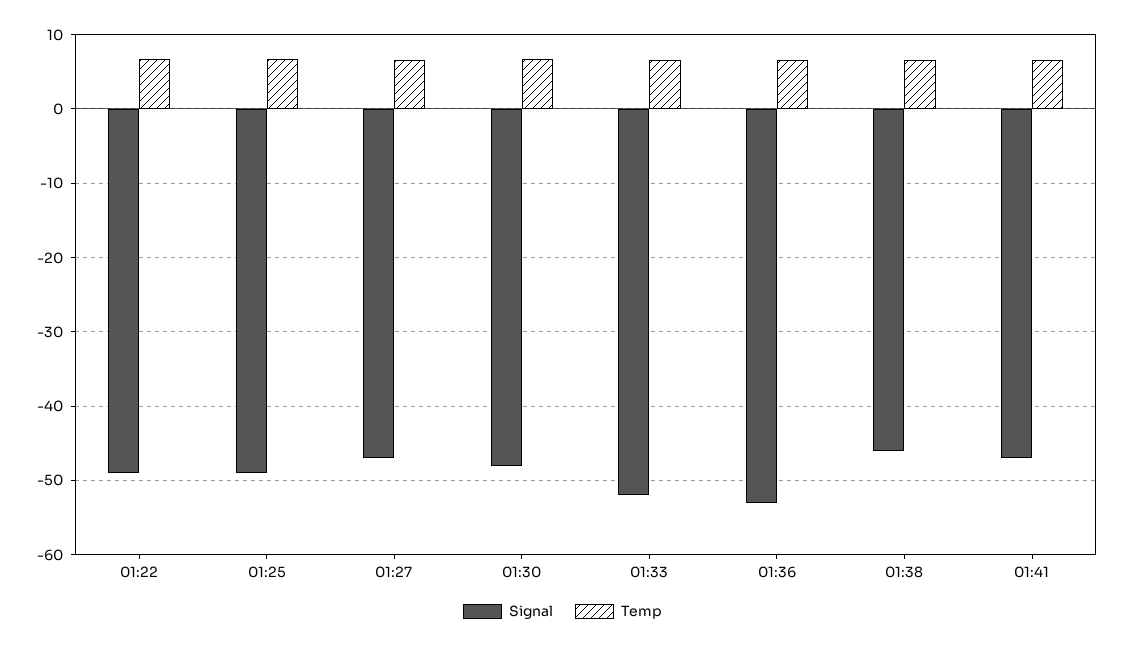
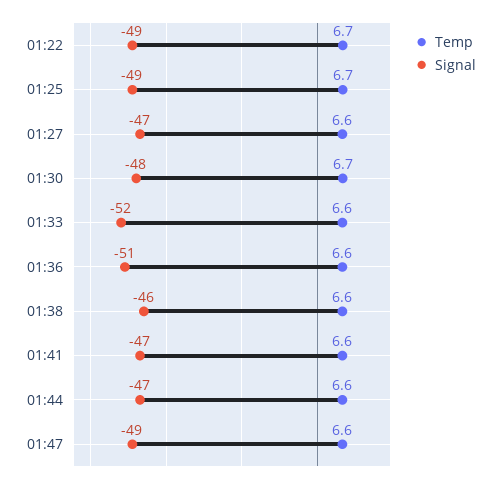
Signal, 01:36: -53 -> -51
Temp, 01:44: none -> 6.6
Signal, 01:44: none -> -47
Temp, 01:47: none -> 6.6
Signal, 01:47: none -> -49

